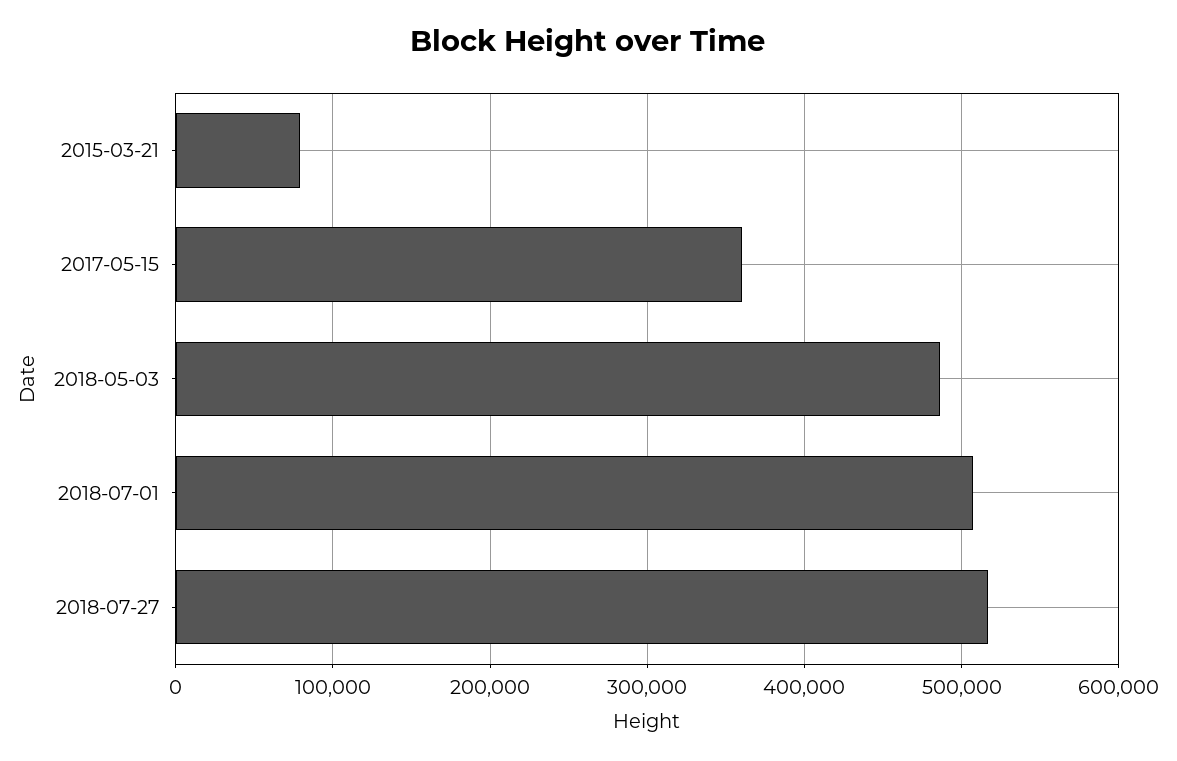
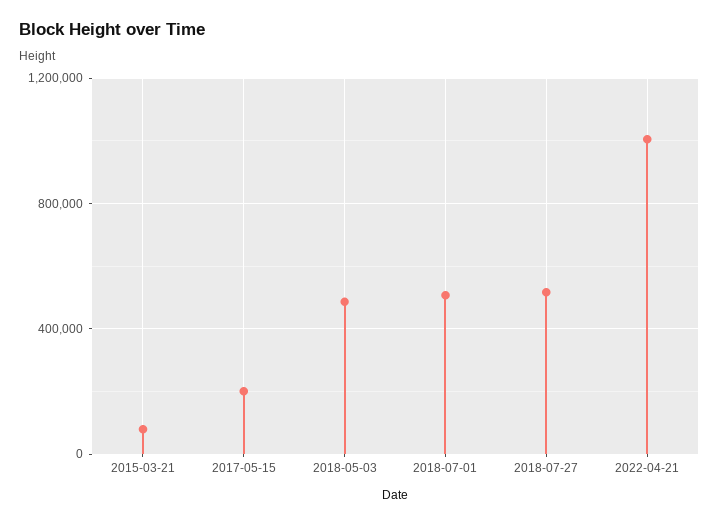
2017-05-15: 360000 -> 200000
2022-04-21: none -> 1000000

